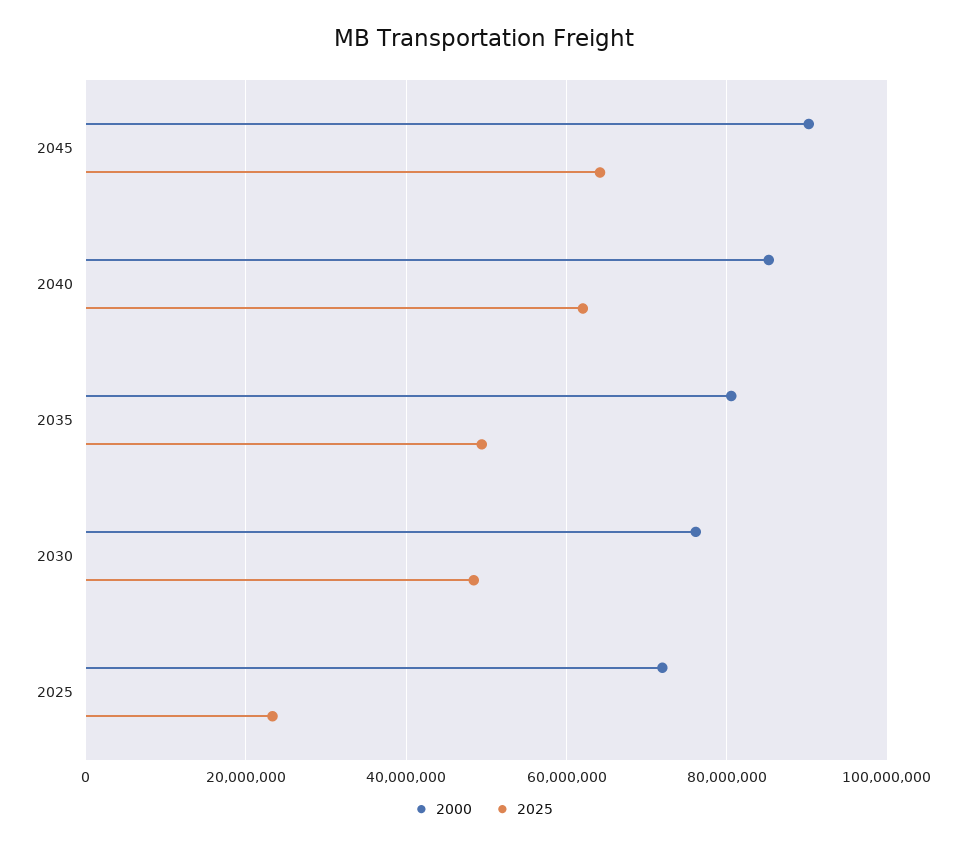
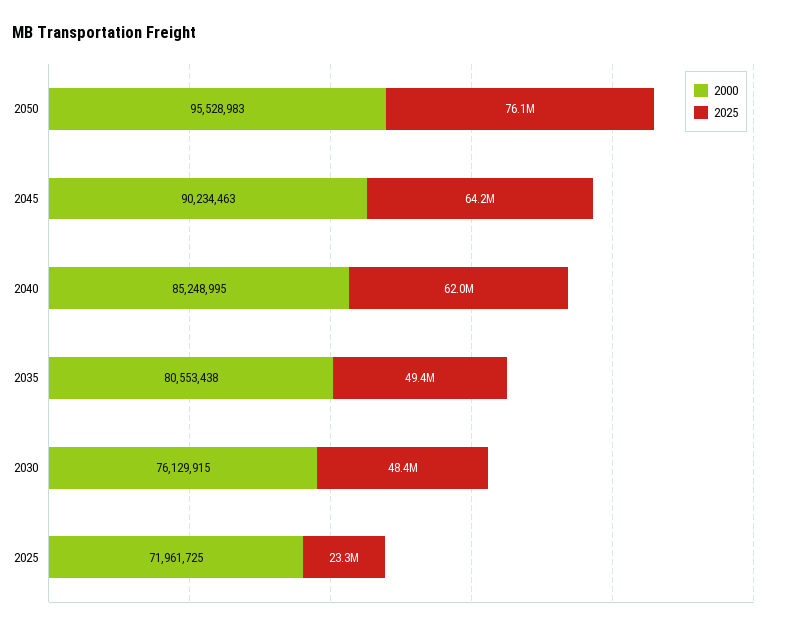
2000, 2050: none -> 95528983
2025, 2050: none -> 76100000

